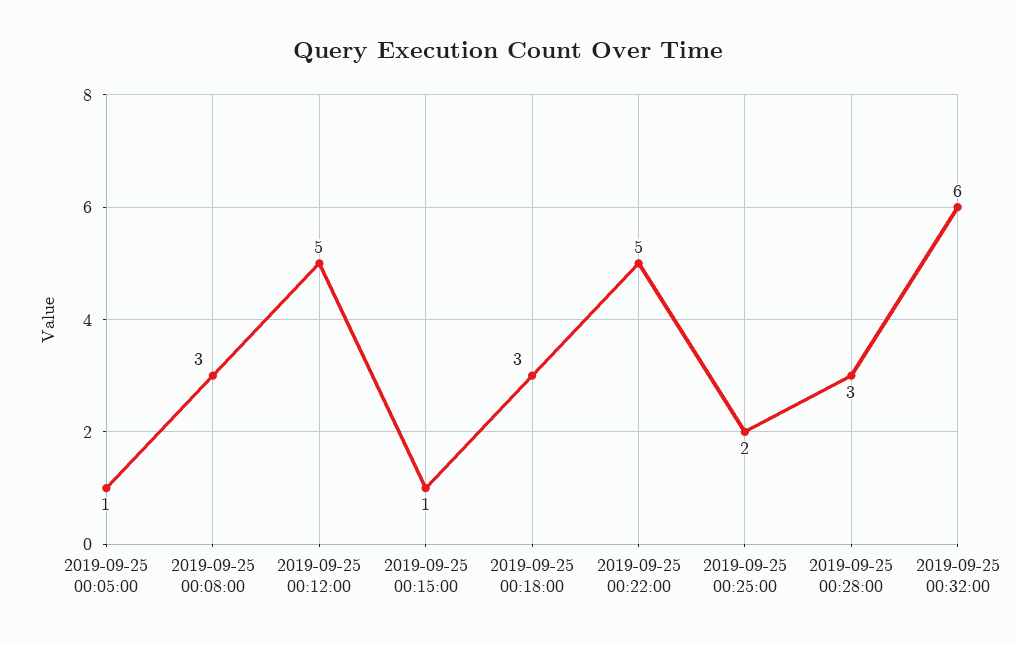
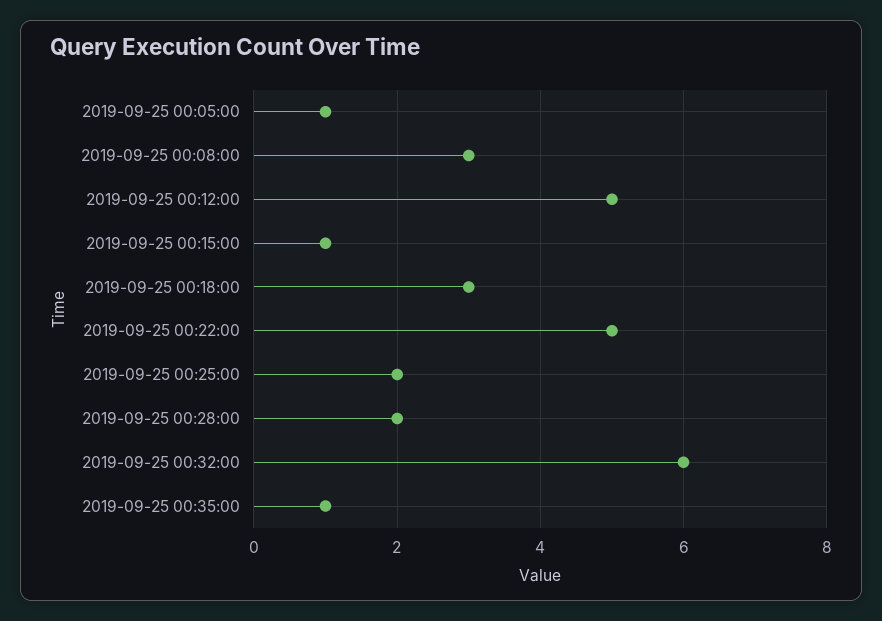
2019-09-25 00:28:00: 3 -> 2
2019-09-25 00:35:00: none -> 1

